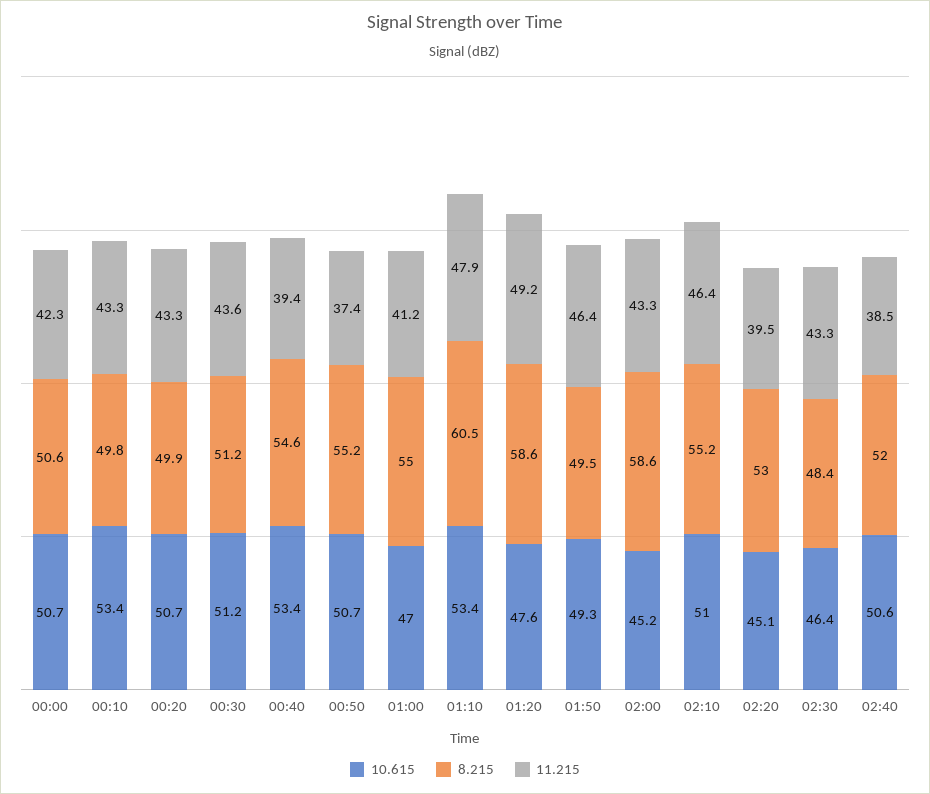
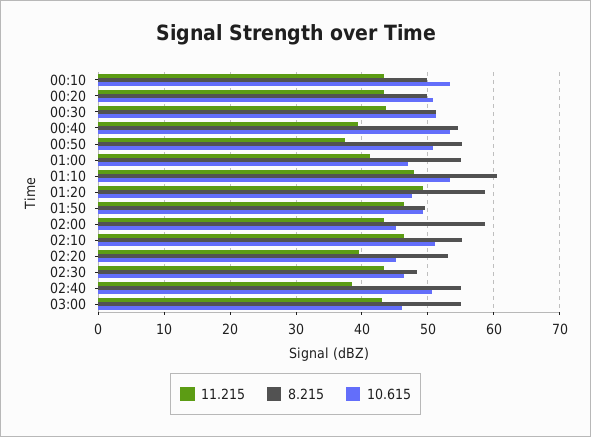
10.615, 00:00: 50.7 -> none
8.215, 00:00: 50.6 -> none
11.215, 00:00: 42.3 -> none
8.215, 02:40: 52 -> 55
11.215, 03:00: none -> 43
8.215, 03:00: none -> 55
10.615, 03:00: none -> 46

